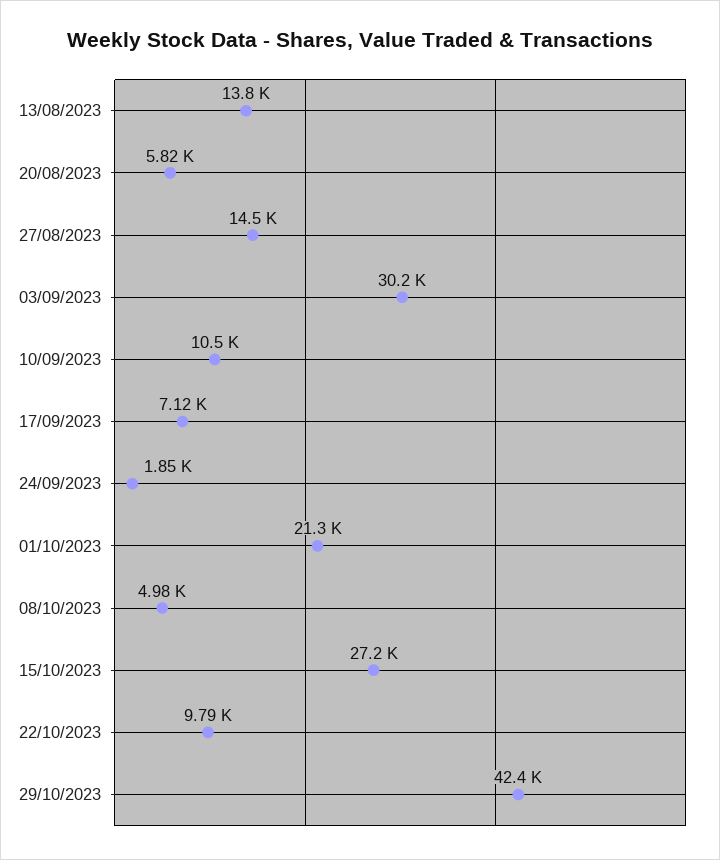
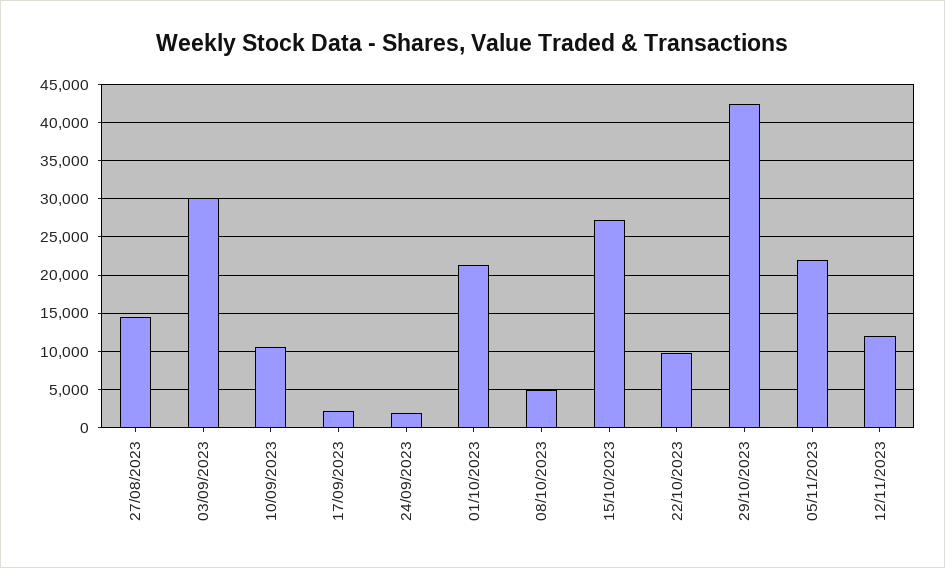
13/08/2023: 13800 -> none
20/08/2023: 5820 -> none
17/09/2023: 7120 -> 2000
05/11/2023: none -> 22000
12/11/2023: none -> 12000

